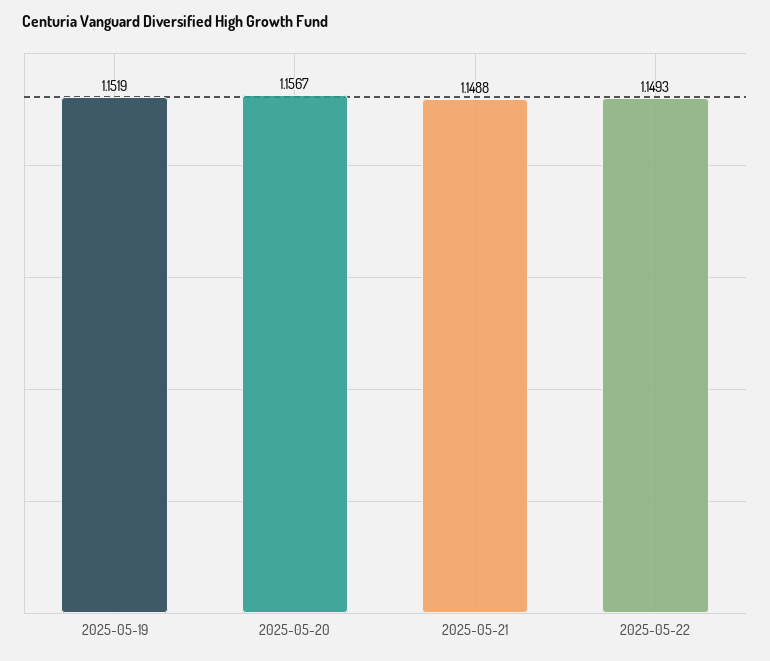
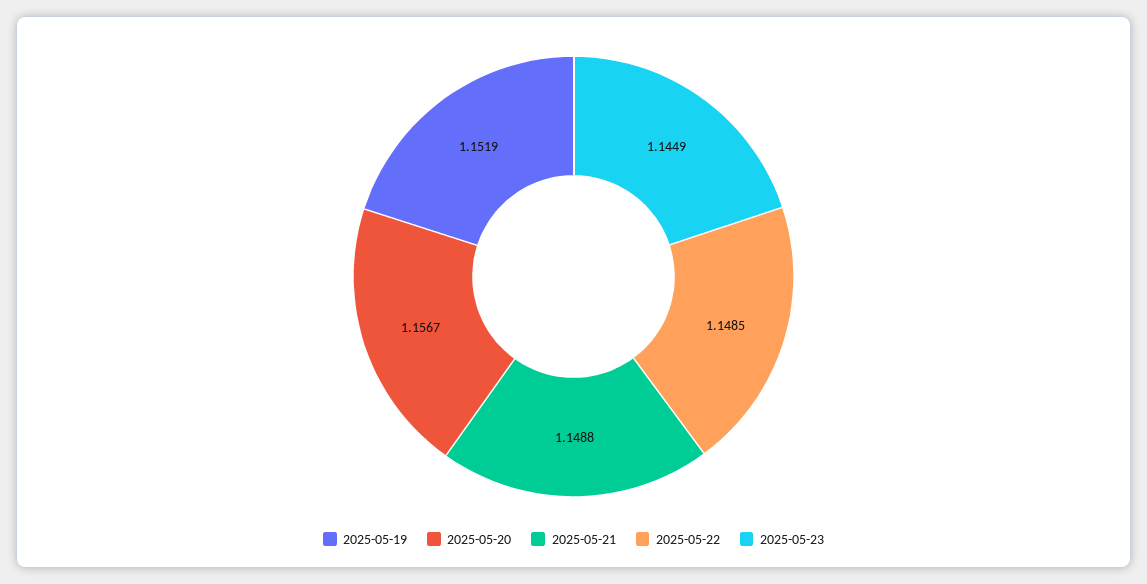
2025-05-22: 1.1493 -> 1.1485
2025-05-23: none -> 1.1449

